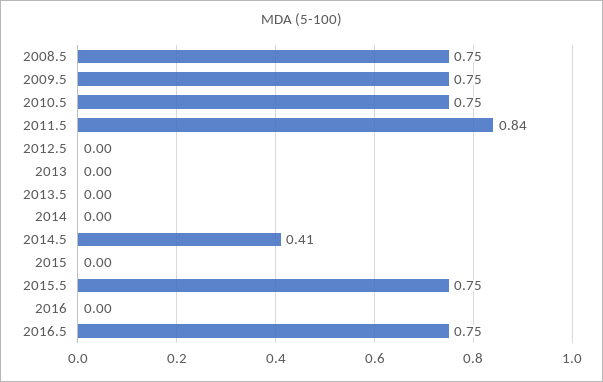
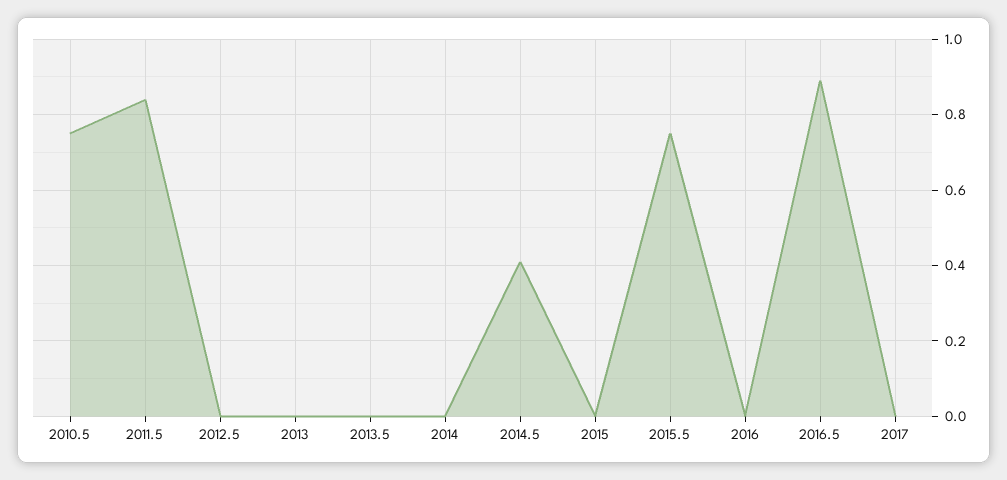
2008.5: 0.75 -> none
2009.5: 0.75 -> none
2016.5: 0.75 -> 0.9
2017: none -> 0

